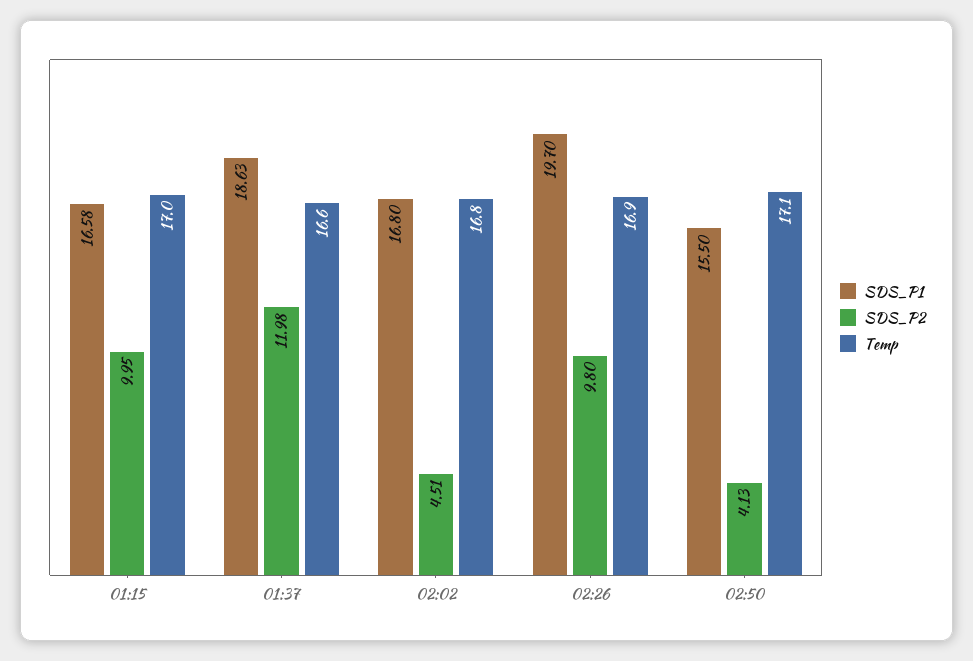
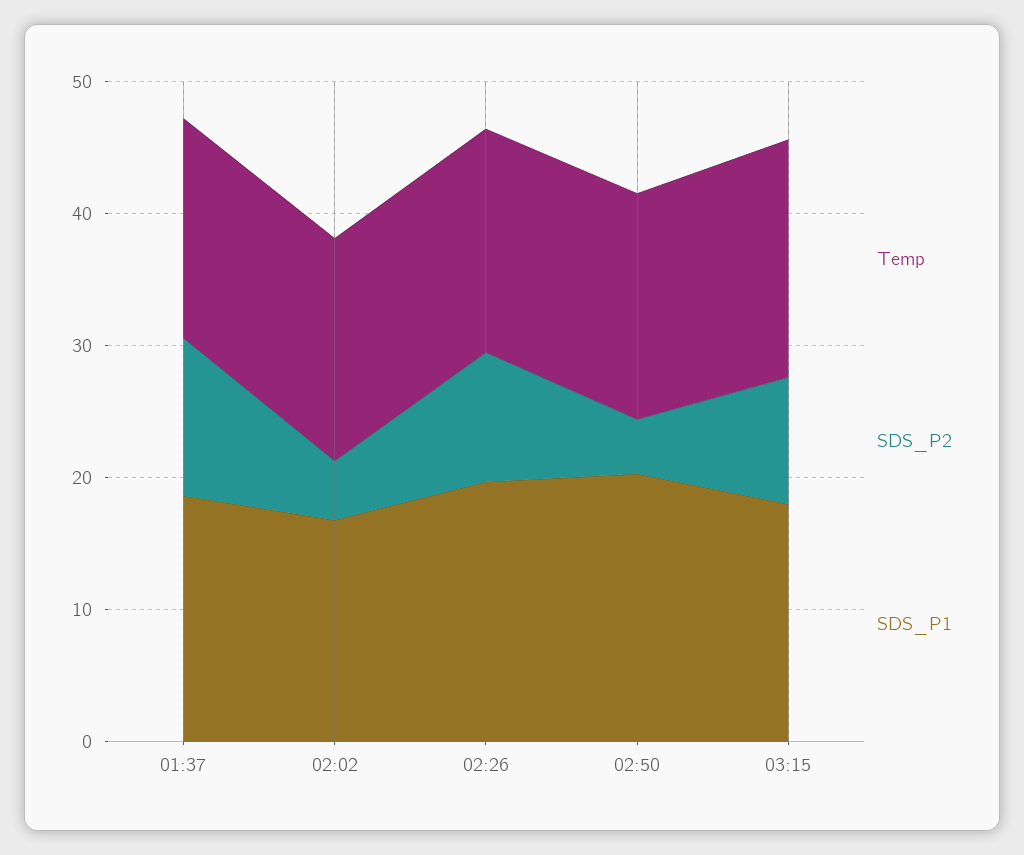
SDS_P1, 01:15: 16.58 -> none
SDS_P2, 01:15: 9.95 -> none
Temp, 01:15: 17 -> none
SDS_P1, 02:50: 15.5 -> 20
Temp, 03:15: none -> 18
SDS_P2, 03:15: none -> 10
SDS_P1, 03:15: none -> 18

